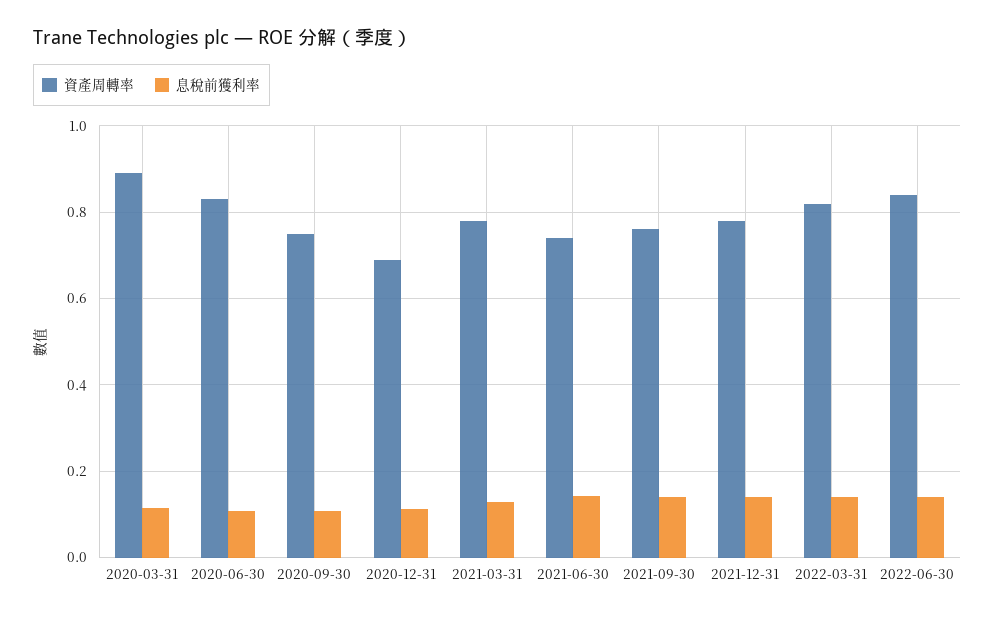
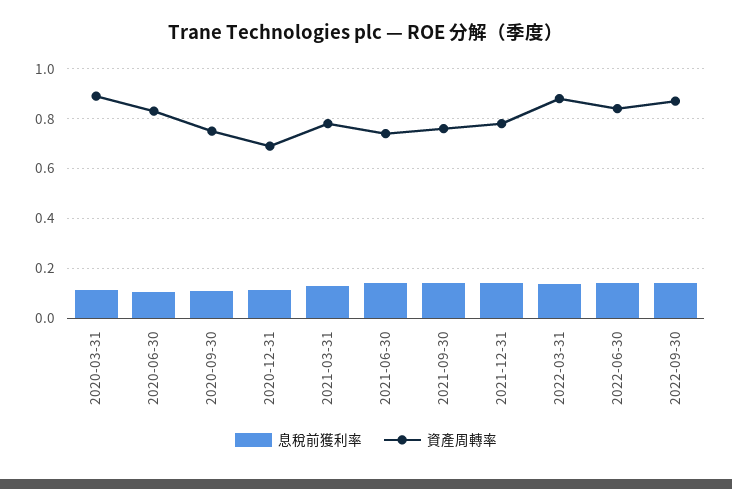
資產周轉率, 2022-03-31: 0.82 -> 0.875
息稅前獲利率, 2022-09-30: none -> 0.15
資產周轉率, 2022-09-30: none -> 0.875

